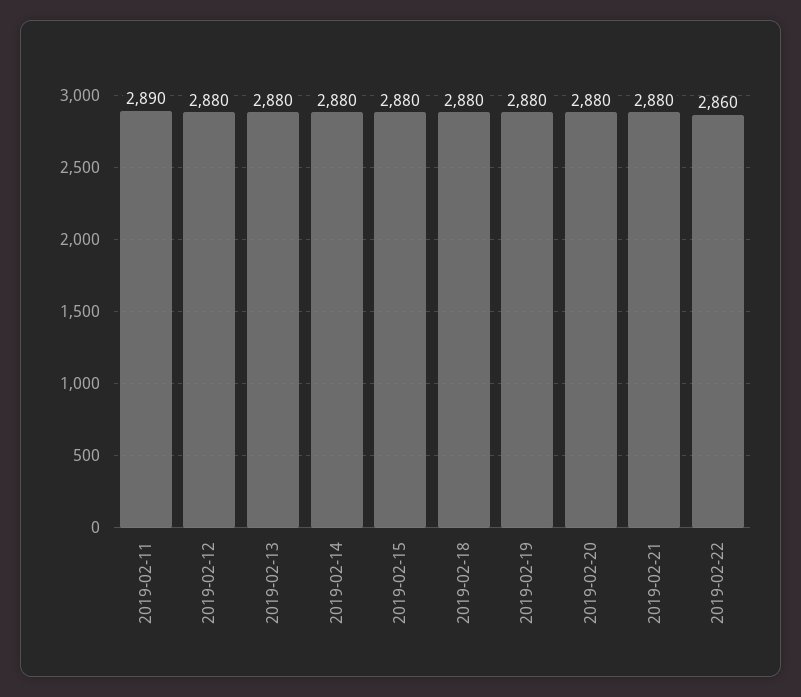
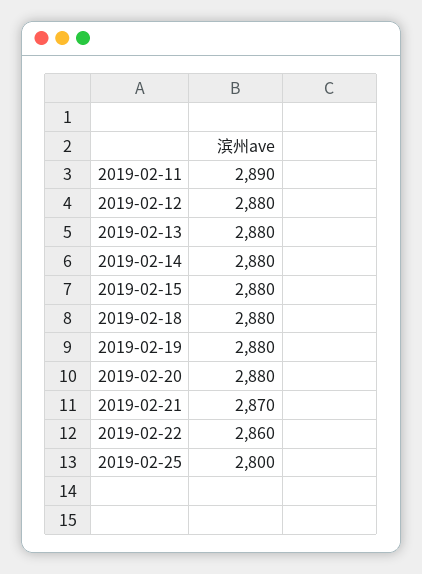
2019-02-21: 2880 -> 2870
2019-02-25: none -> 2800

